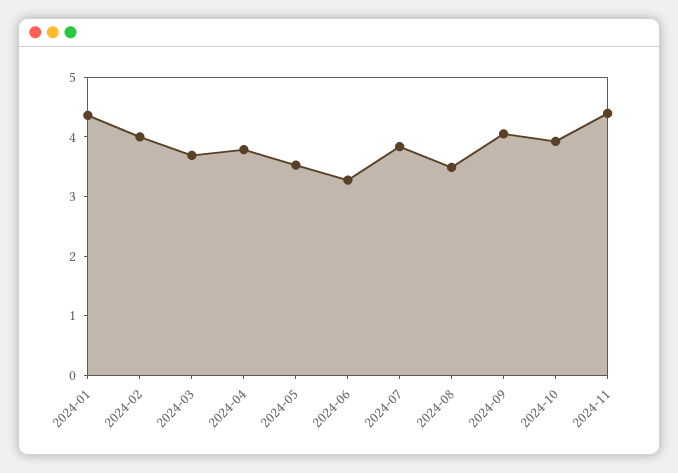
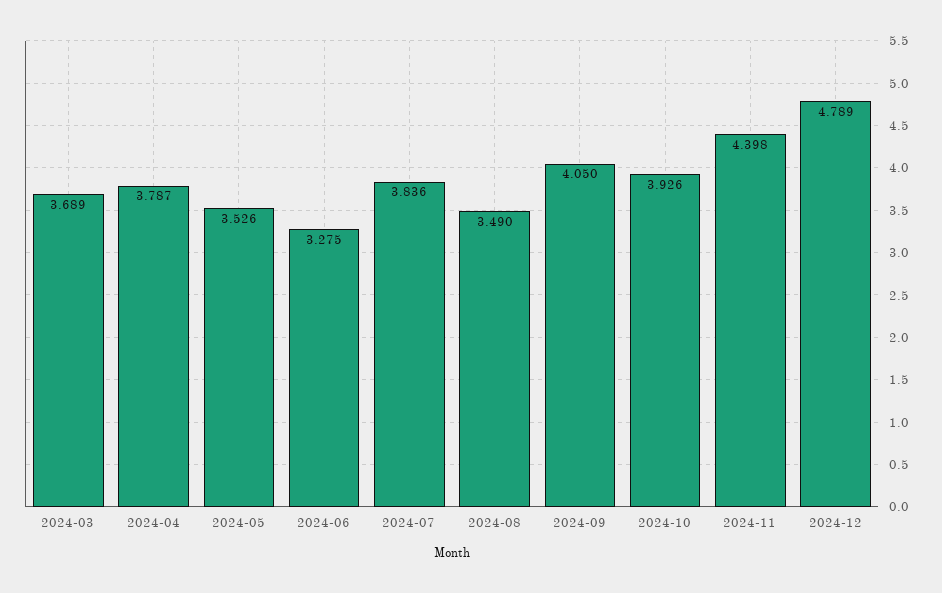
2024-01: 4.4 -> none
2024-02: 4 -> none
2024-12: none -> 4.789

